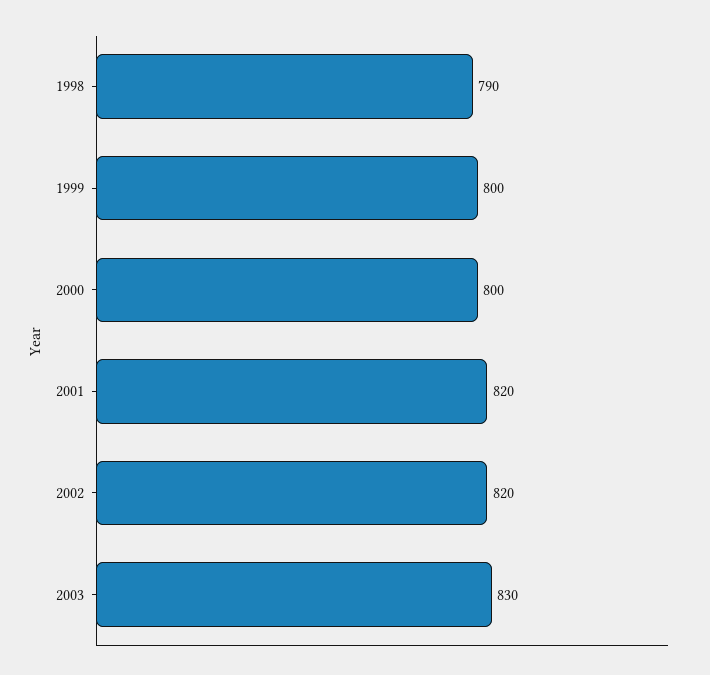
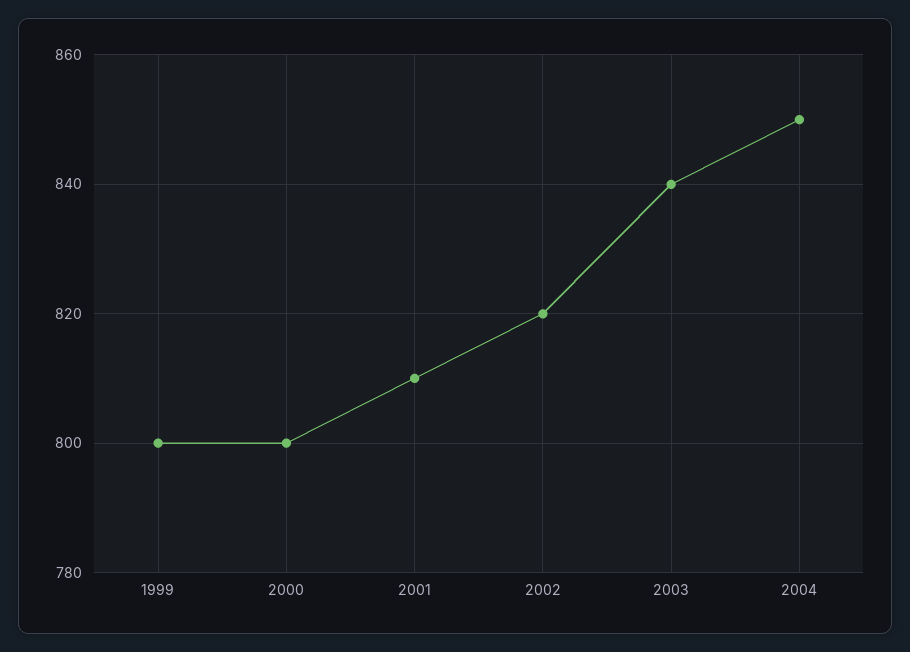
1998: 790 -> none
2001: 820 -> 810
2003: 830 -> 840
2004: none -> 850

